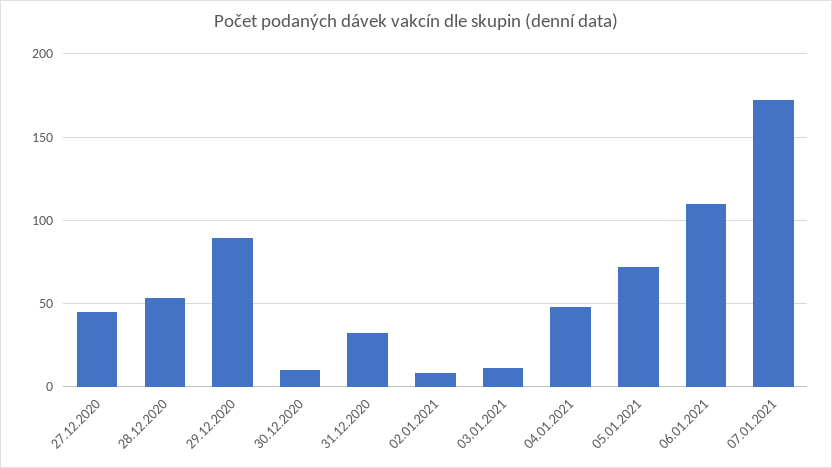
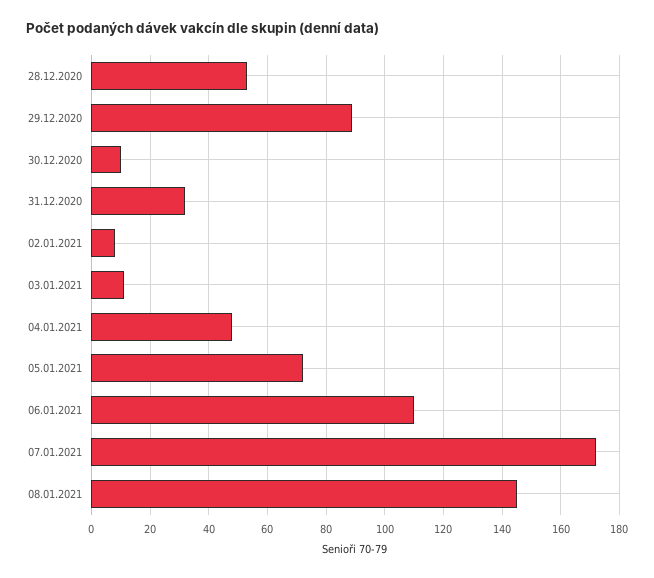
27.12.2020: 45 -> none
08.01.2021: none -> 145

